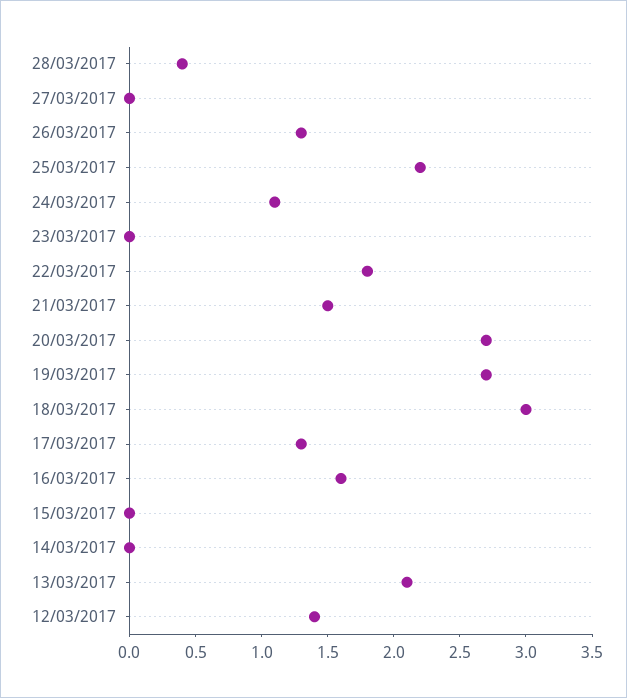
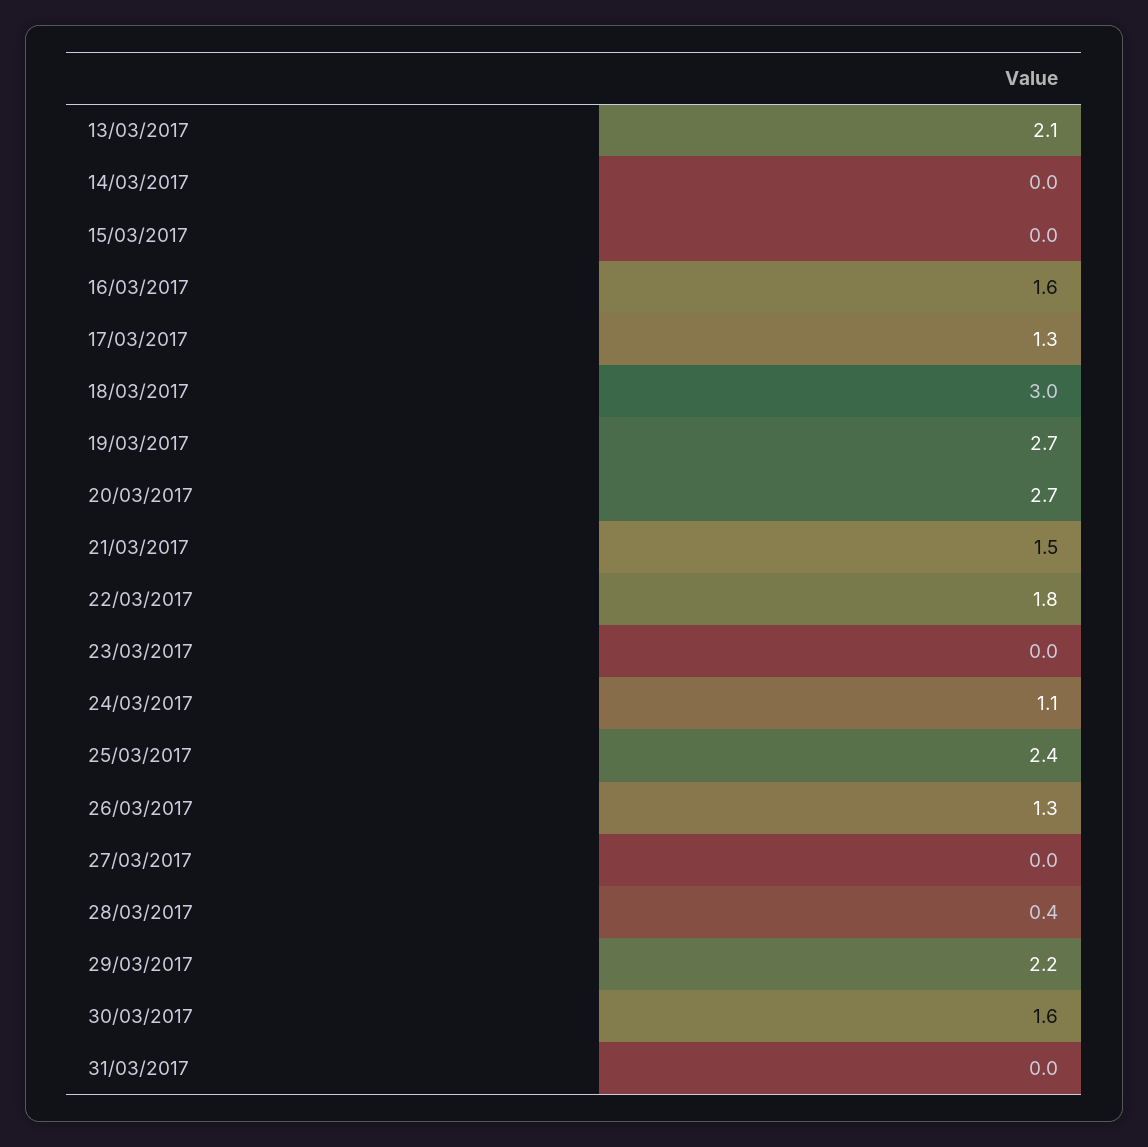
25/03/2017: 2.2 -> 2.4
12/03/2017: 1.4 -> none
29/03/2017: none -> 2.2
30/03/2017: none -> 1.6
31/03/2017: none -> 0

